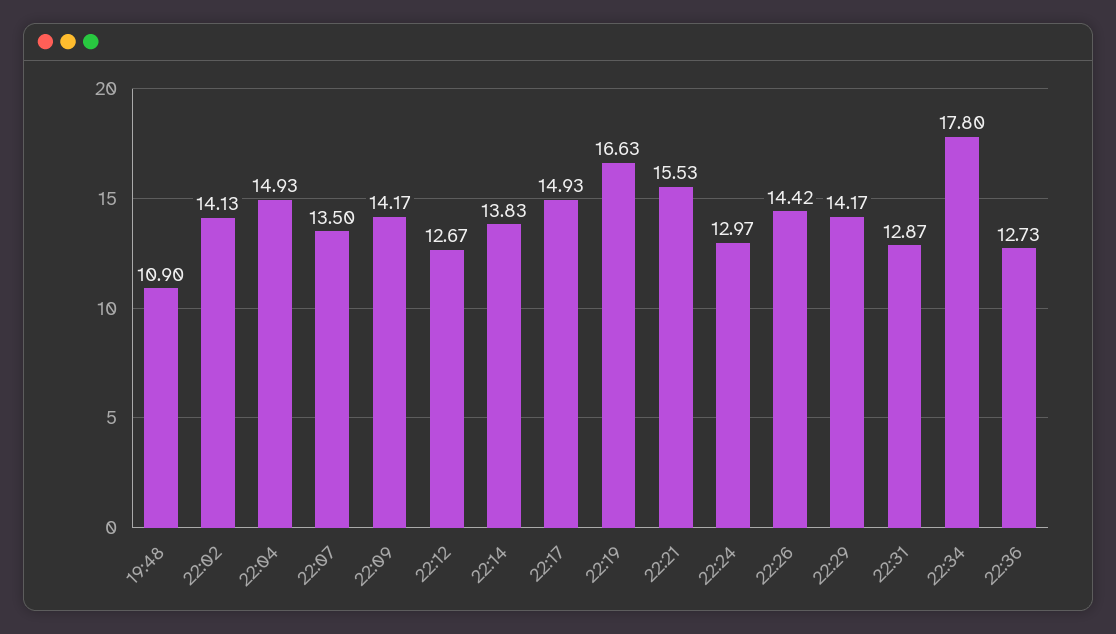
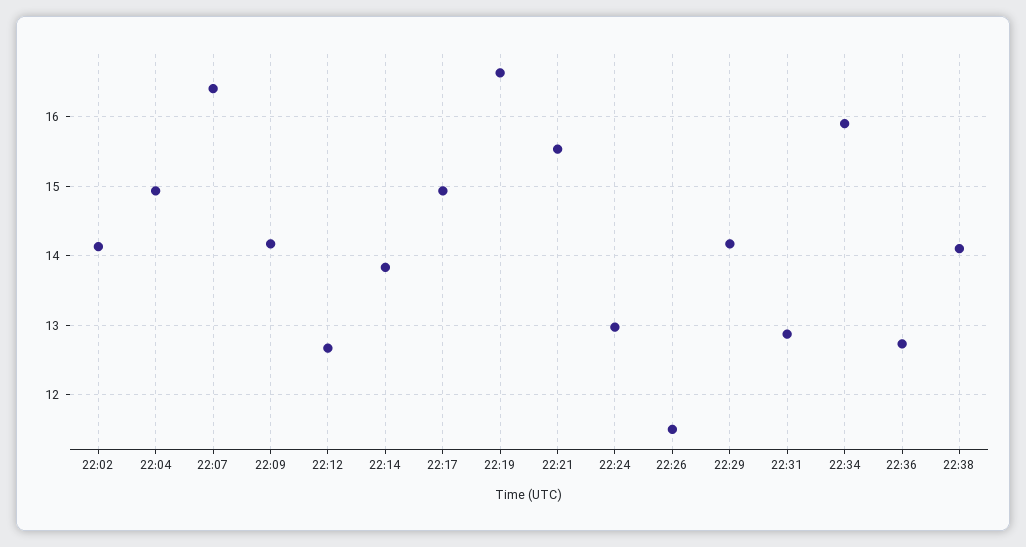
19:48: 10.9 -> none
22:07: 13.5 -> 16.4
22:26: 14.42 -> 11.5
22:34: 17.8 -> 15.9
22:38: none -> 14.1

